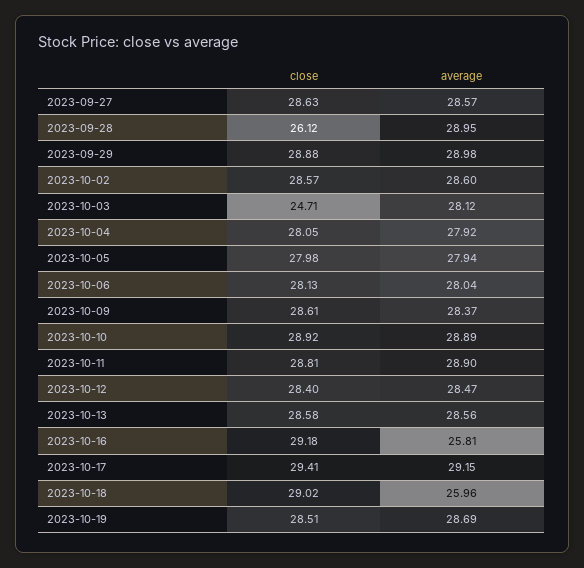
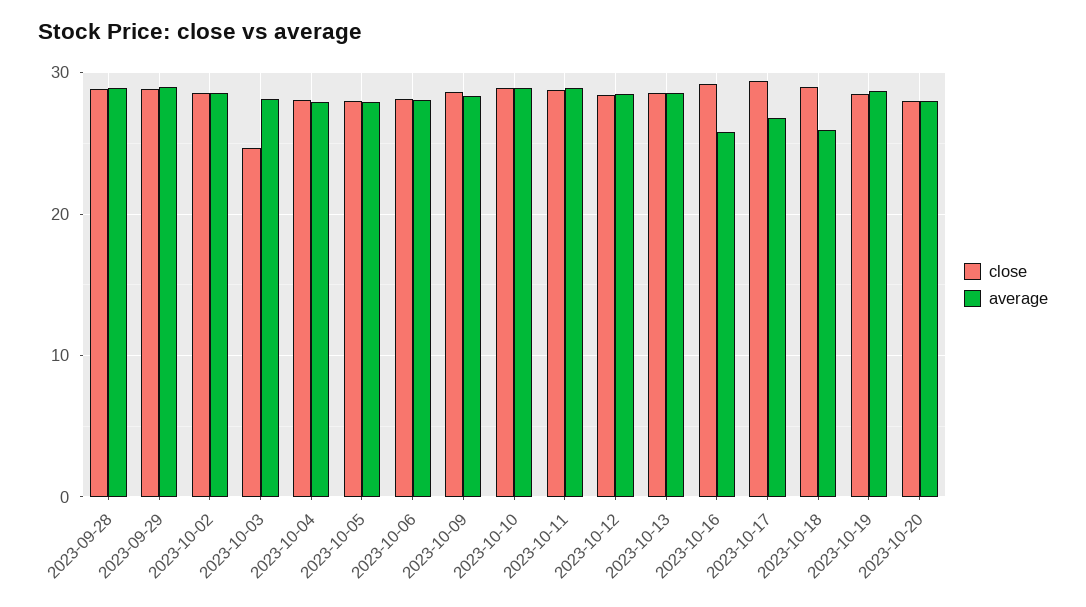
close, 2023-09-27: 28.63 -> none
average, 2023-09-27: 28.57 -> none
close, 2023-09-28: 26.12 -> 29
average, 2023-10-17: 29.15 -> 27
close, 2023-10-20: none -> 28
average, 2023-10-20: none -> 28

